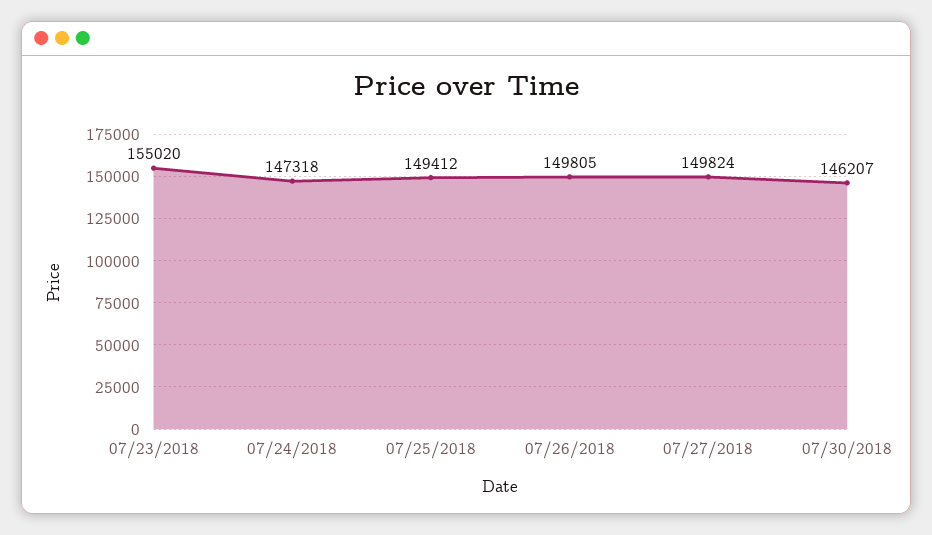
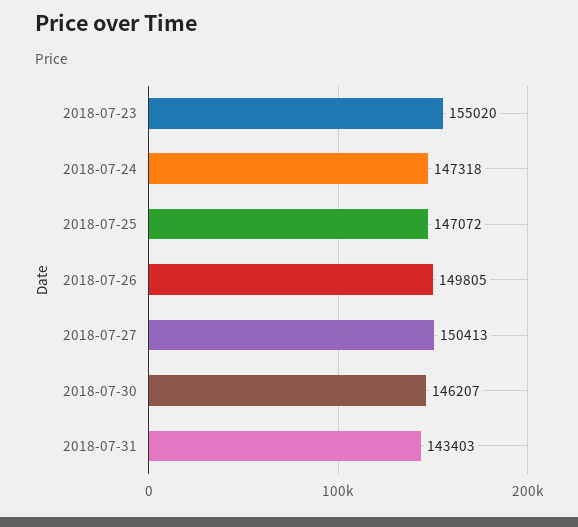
07/25/2018: 149412 -> 147072
07/27/2018: 149824 -> 150413
2018-07-31: none -> 143403

